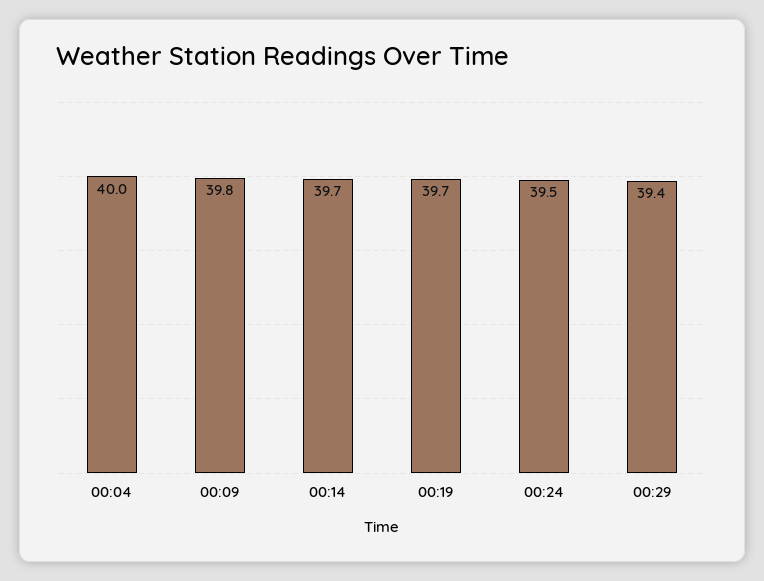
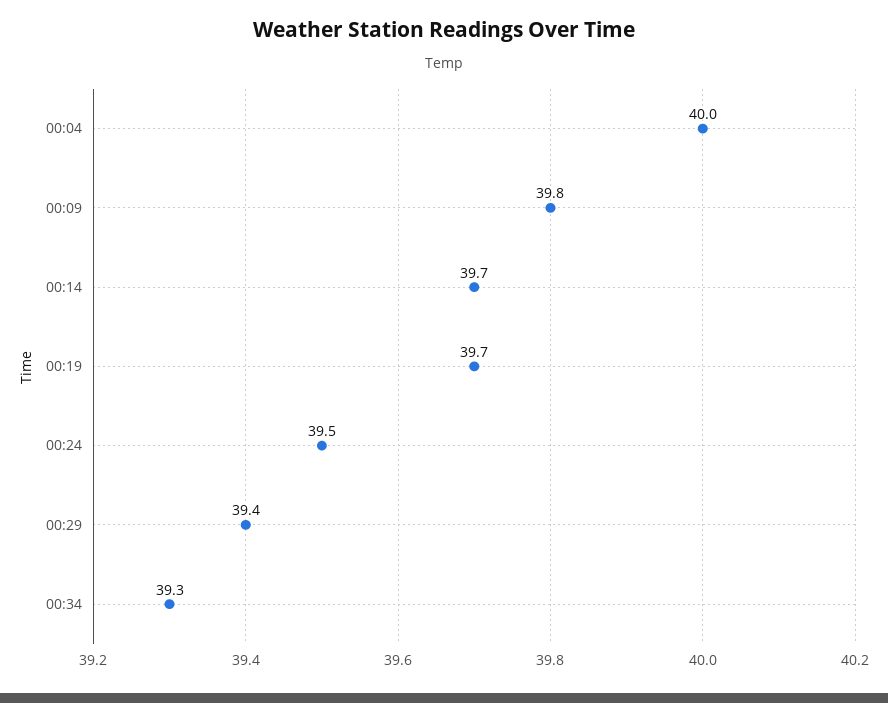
00:34: none -> 39.3

